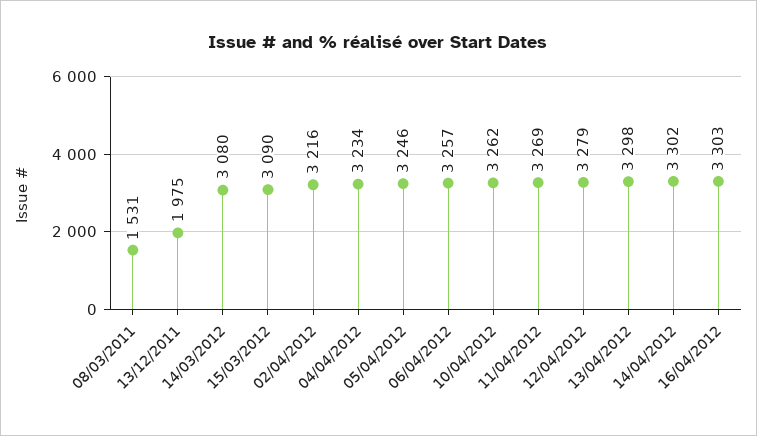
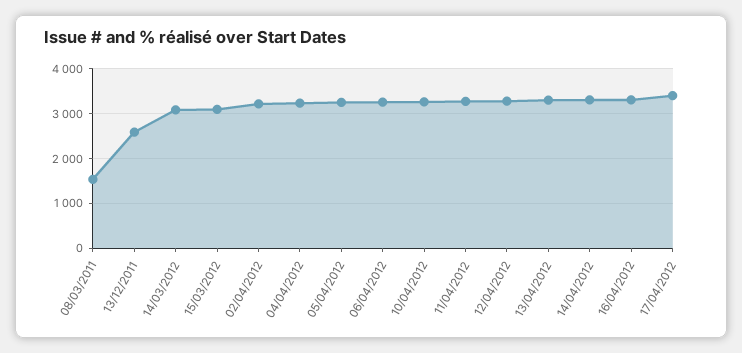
13/12/2011: 1975 -> 2600
17/04/2012: none -> 3400

